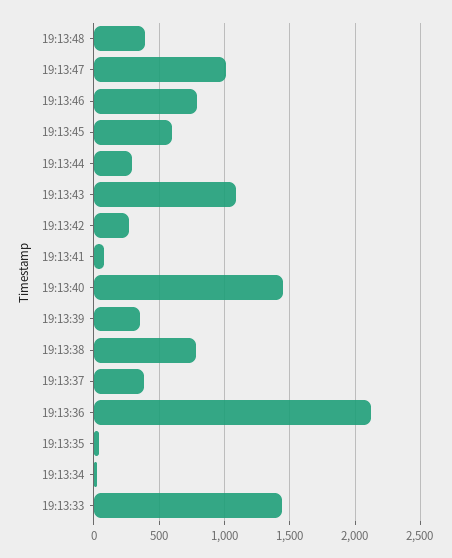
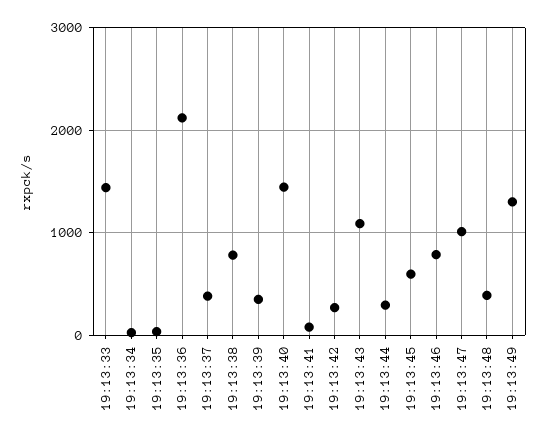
19:13:49: none -> 1300

